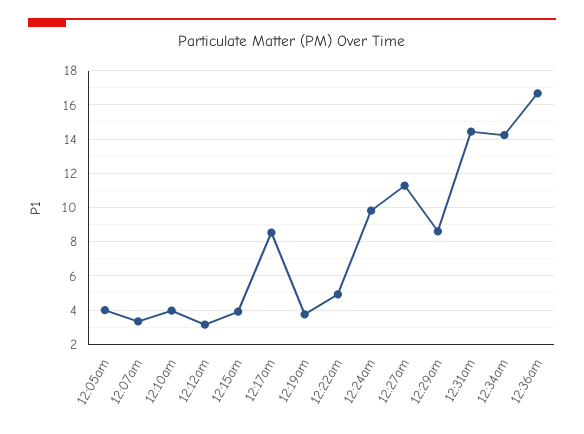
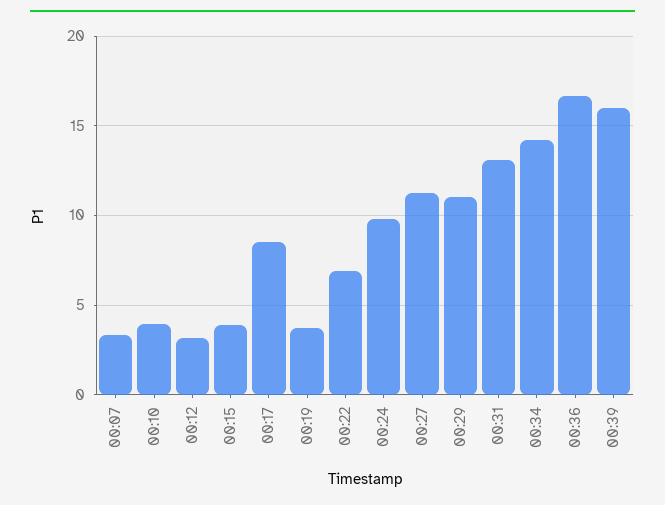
12:05am: 4 -> none
12:22am: 5 -> 7
12:29am: 8.5 -> 11
12:31am: 14.5 -> 13
00:39: none -> 16

